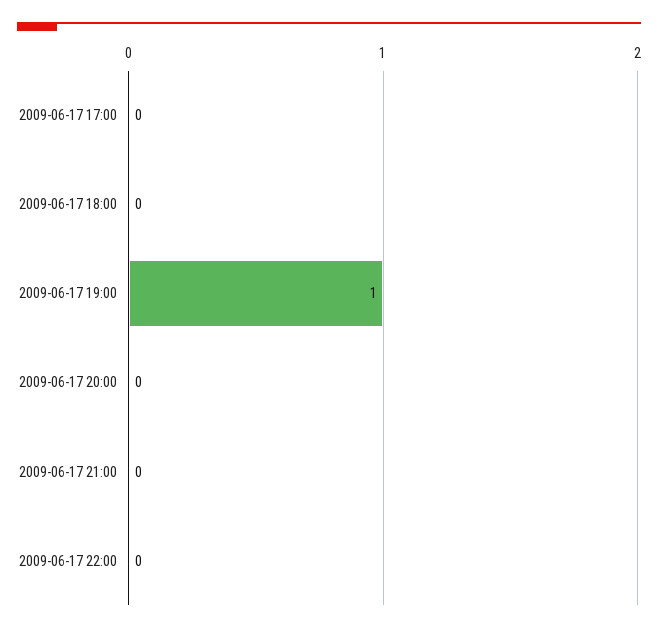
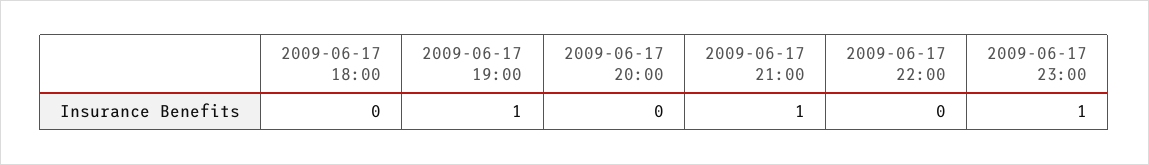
2009-06-17 17:00: 0 -> none
2009-06-17 21:00: 0 -> 1
2009-06-17 23:00: none -> 1

